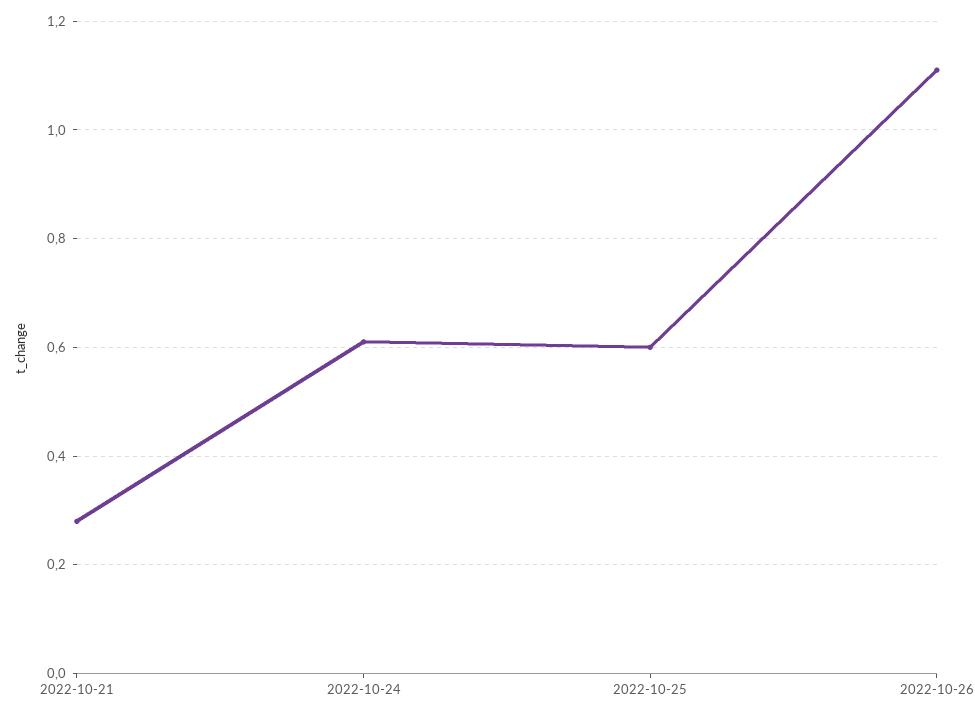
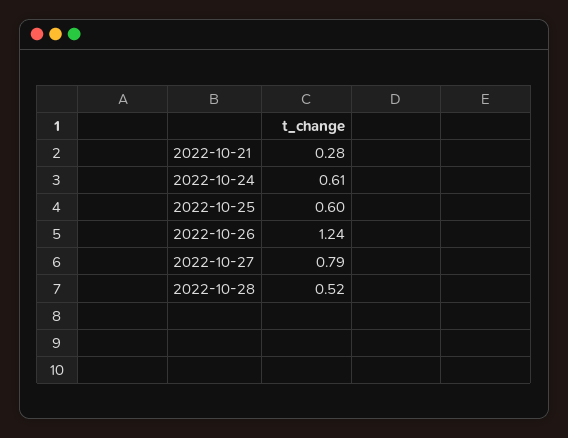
2022-10-26: 1.1 -> 1.24
2022-10-27: none -> 0.79
2022-10-28: none -> 0.52

